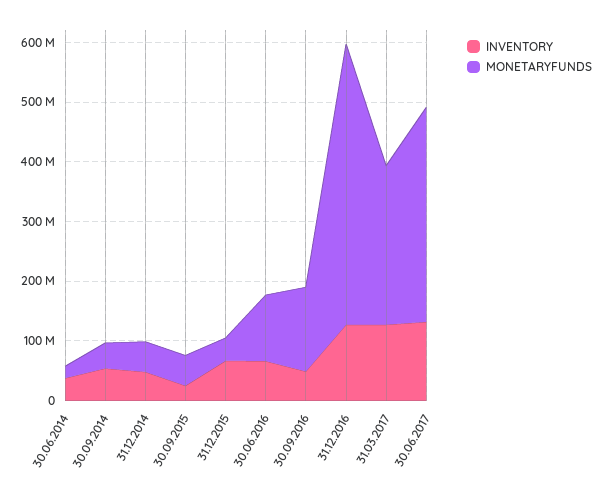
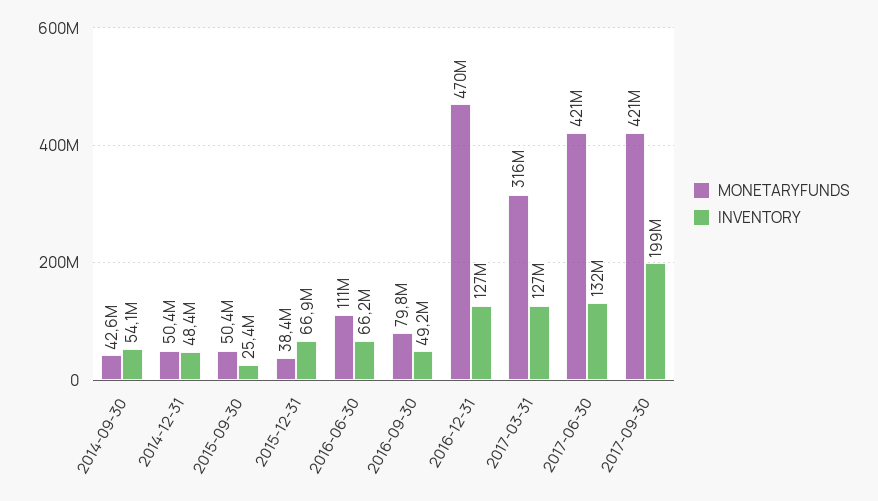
INVENTORY, 30.06.2014: 40000000 -> none
MONETARYFUNDS, 30.06.2014: 20000000 -> none
MONETARYFUNDS, 30.09.2016: 140000000 -> 79800000
MONETARYFUNDS, 31.03.2017: 260000000 -> 316000000
MONETARYFUNDS, 30.06.2017: 360000000 -> 421000000
MONETARYFUNDS, 2017-09-30: none -> 421000000
INVENTORY, 2017-09-30: none -> 199000000

